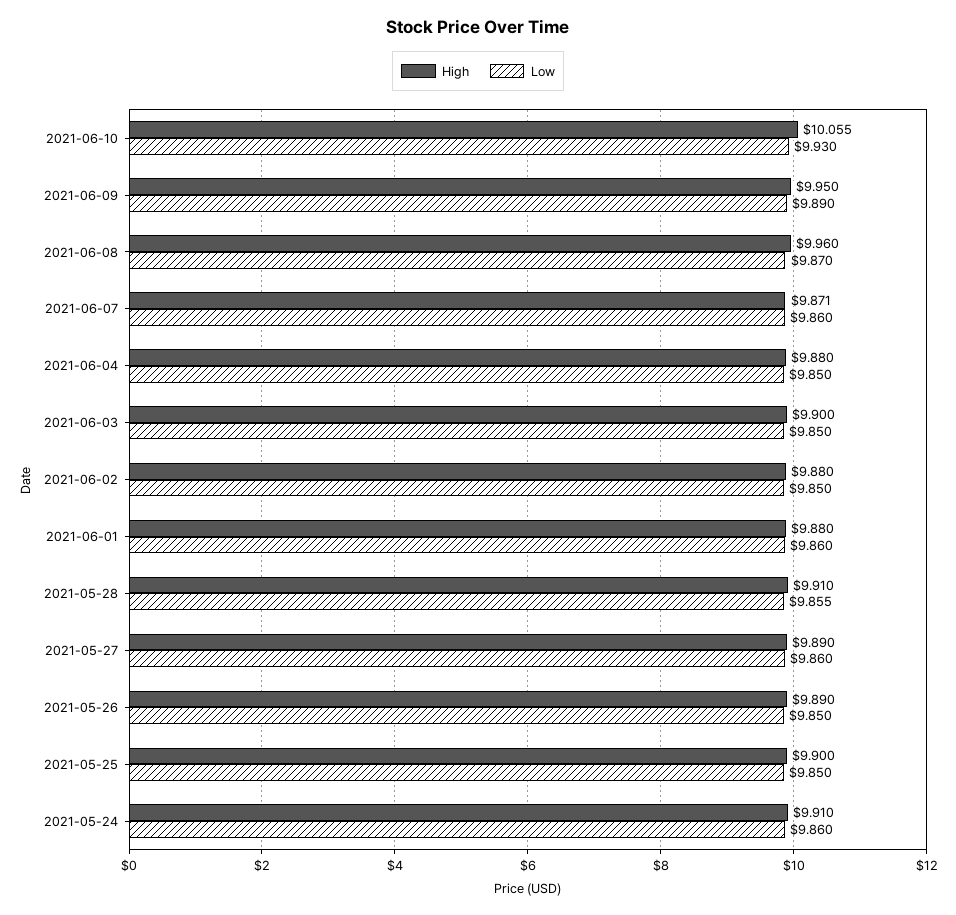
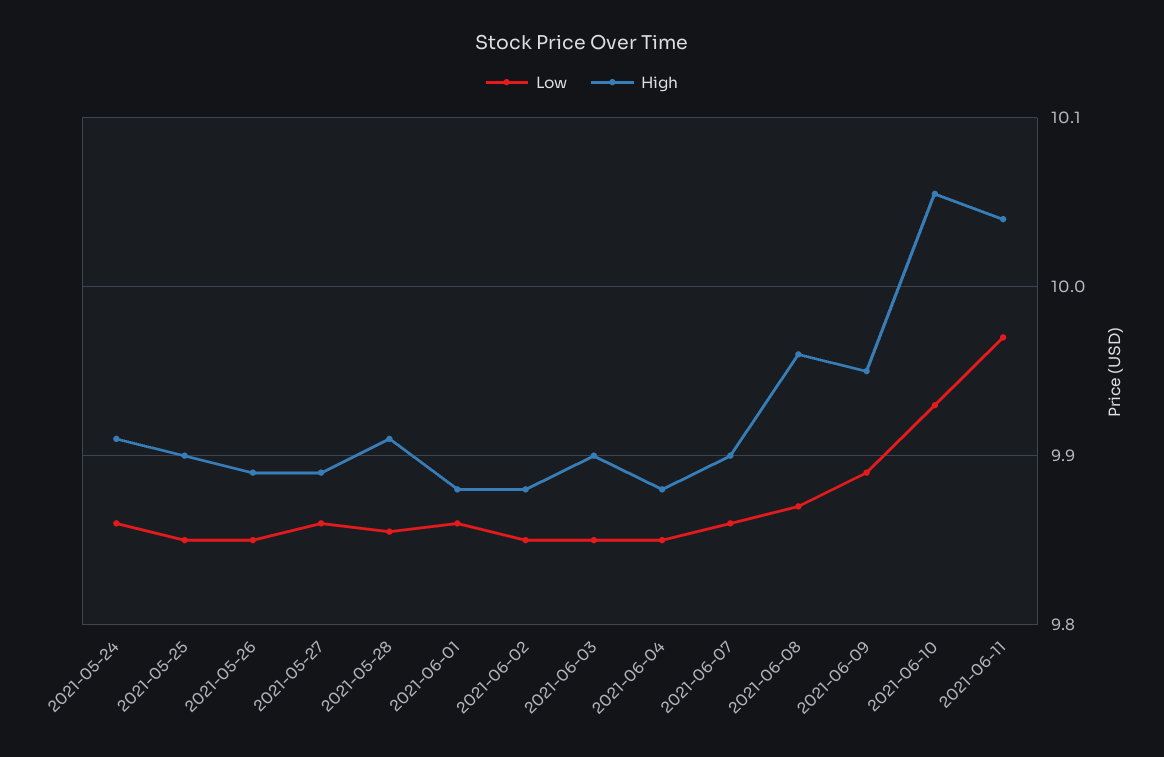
High, 2021-06-07: 9.871 -> 9.9
Low, 2021-06-11: none -> 9.97
High, 2021-06-11: none -> 10.04

